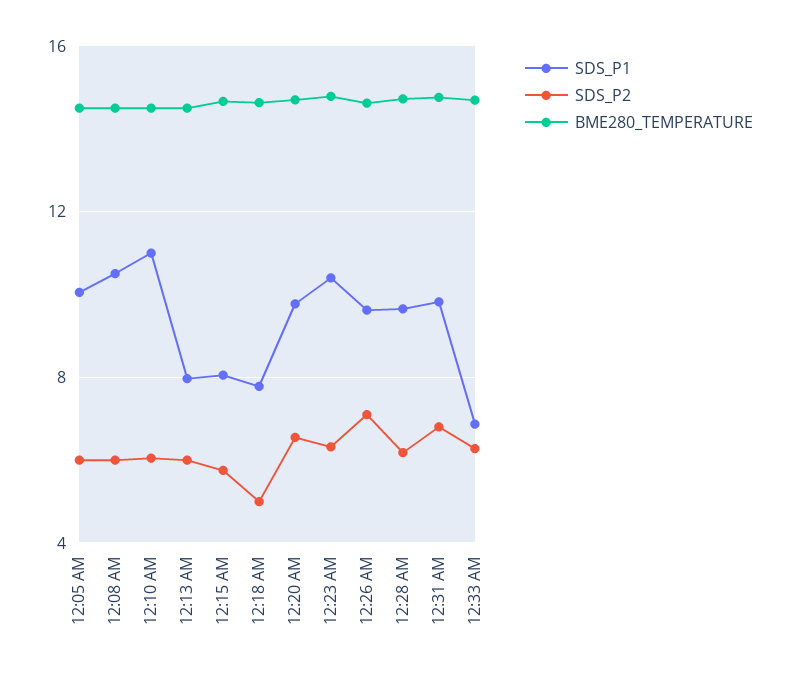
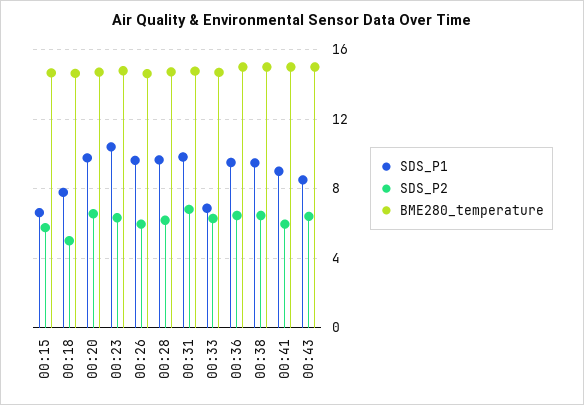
SDS_P1, 12:05 AM: 10 -> none
SDS_P2, 12:05 AM: 6 -> none
BME280_TEMPERATURE, 12:05 AM: 14.5 -> none
SDS_P1, 12:08 AM: 10.5 -> none
SDS_P2, 12:08 AM: 6 -> none
BME280_TEMPERATURE, 12:08 AM: 14.5 -> none
SDS_P1, 12:10 AM: 11 -> none
SDS_P2, 12:10 AM: 6 -> none
BME280_TEMPERATURE, 12:10 AM: 14.5 -> none
SDS_P1, 12:13 AM: 8 -> none
SDS_P2, 12:13 AM: 6 -> none
BME280_TEMPERATURE, 12:13 AM: 14.5 -> none
SDS_P1, 12:15 AM: 8 -> 6.5
SDS_P2, 12:26 AM: 7 -> 6
SDS_P1, 00:36: none -> 9.5
SDS_P2, 00:36: none -> 6.5
BME280_TEMPERATURE, 00:36: none -> 15
SDS_P1, 00:38: none -> 9.5
SDS_P2, 00:38: none -> 6.5
BME280_TEMPERATURE, 00:38: none -> 15
SDS_P1, 00:41: none -> 9
SDS_P2, 00:41: none -> 6
BME280_TEMPERATURE, 00:41: none -> 15
SDS_P1, 00:43: none -> 8.5
SDS_P2, 00:43: none -> 6.5
BME280_TEMPERATURE, 00:43: none -> 15

